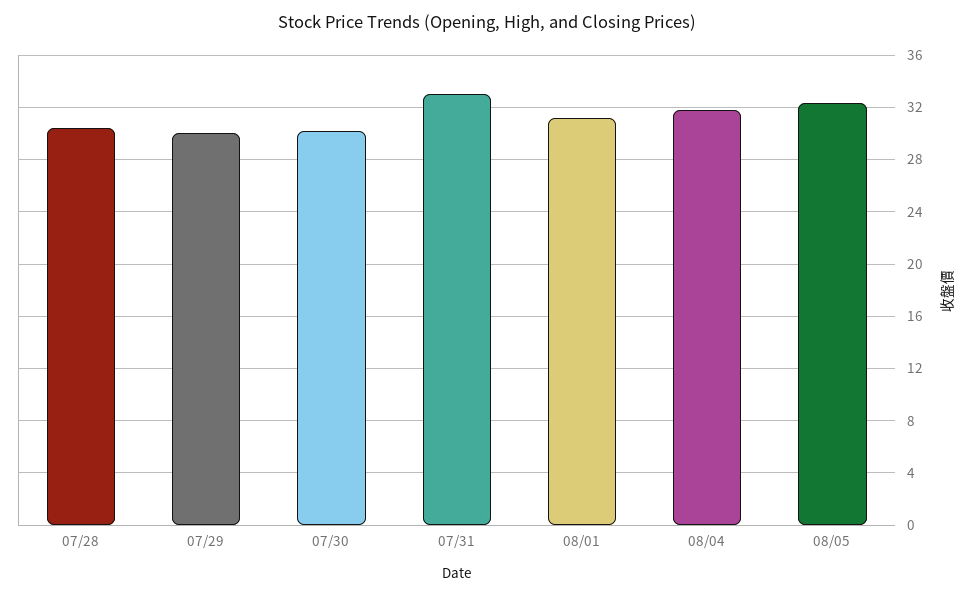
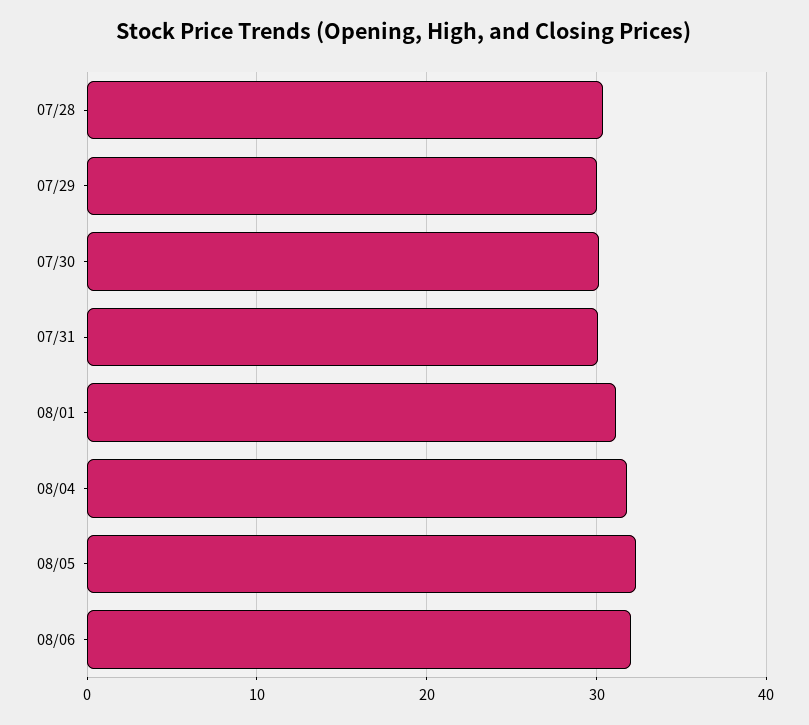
07/31: 33 -> 30
08/06: none -> 32

